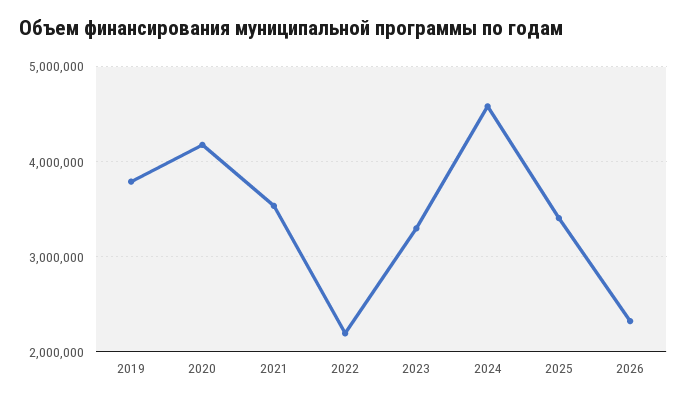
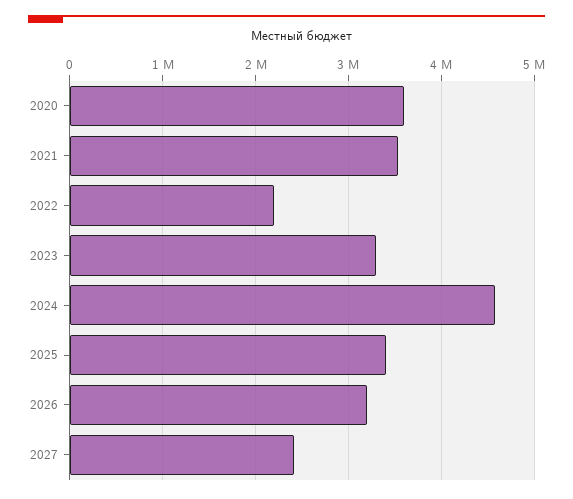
2019: 3800000 -> none
2020: 4200000 -> 3600000
2026: 2300000 -> 3200000
2027: none -> 2400000

